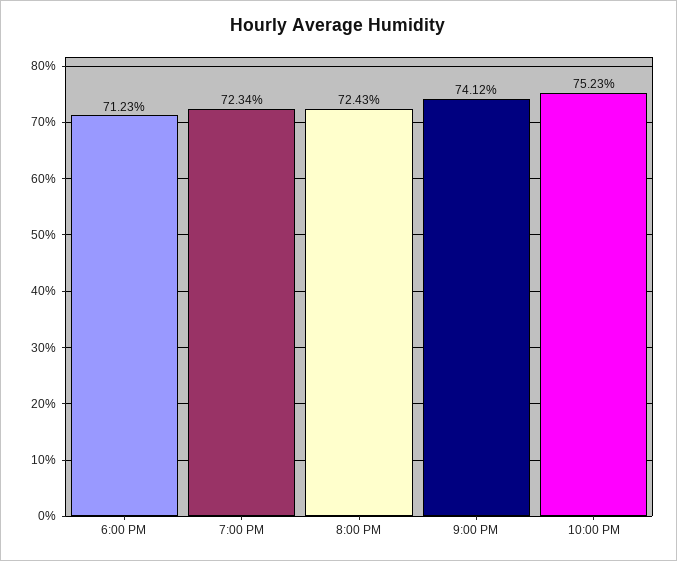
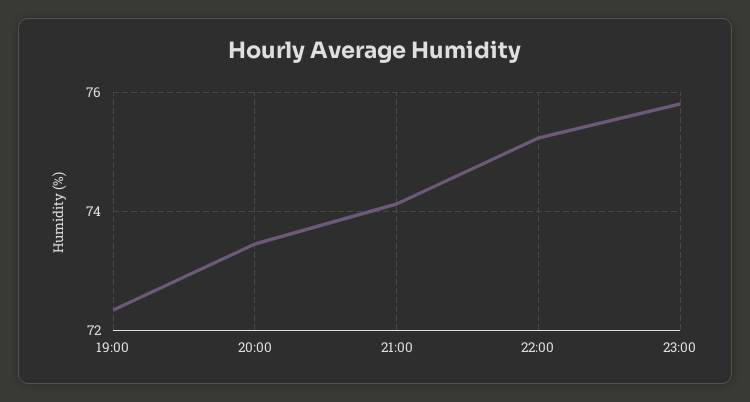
6:00 PM: 71.23 -> none
8:00 PM: 72.43 -> 73.4
23:00: none -> 75.8

